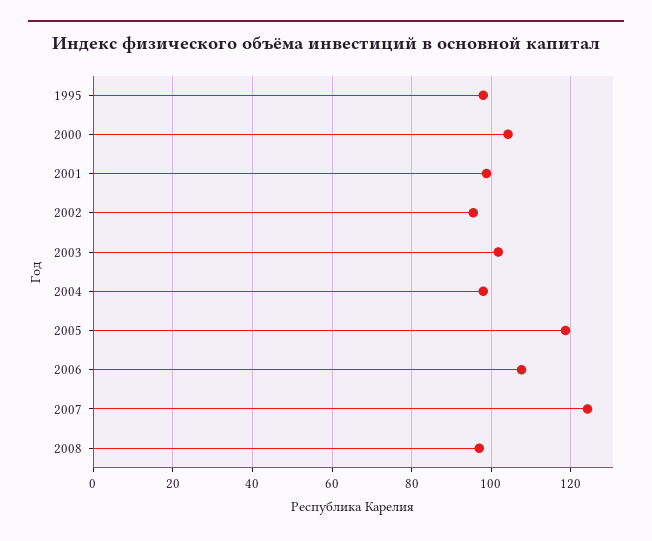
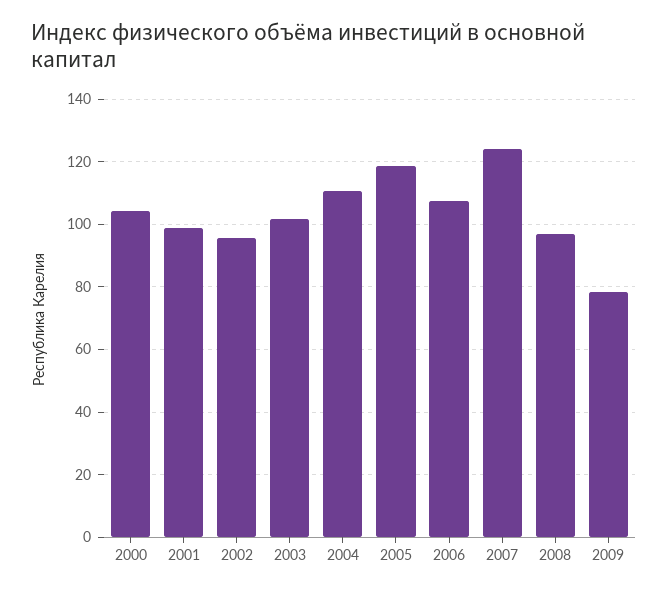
1995: 98 -> none
2004: 98 -> 110
2009: none -> 78

